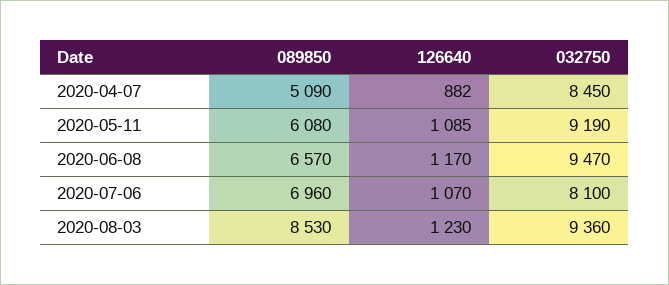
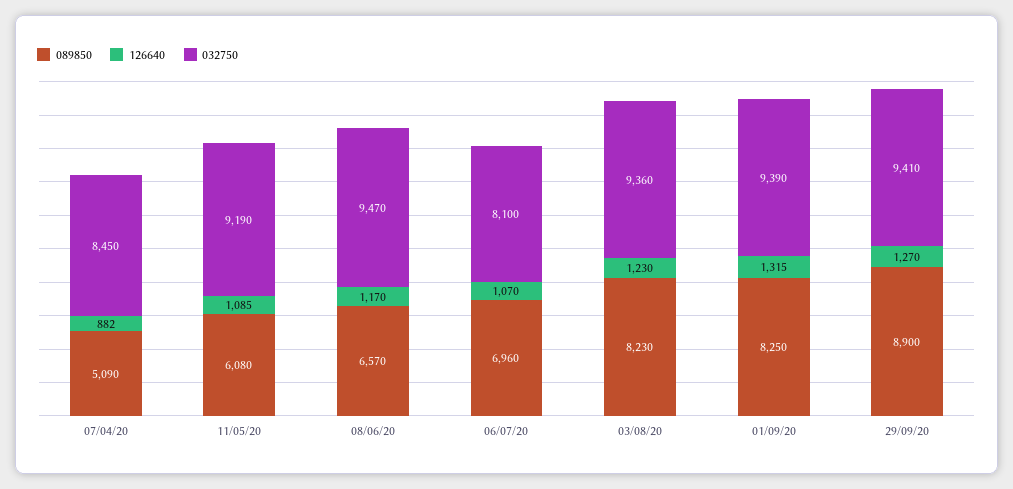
089850, 2020-08-03: 8530 -> 8230
089850, 01/09/20: none -> 8250
126640, 01/09/20: none -> 1315
032750, 01/09/20: none -> 9390
089850, 29/09/20: none -> 8900
126640, 29/09/20: none -> 1270
032750, 29/09/20: none -> 9410

